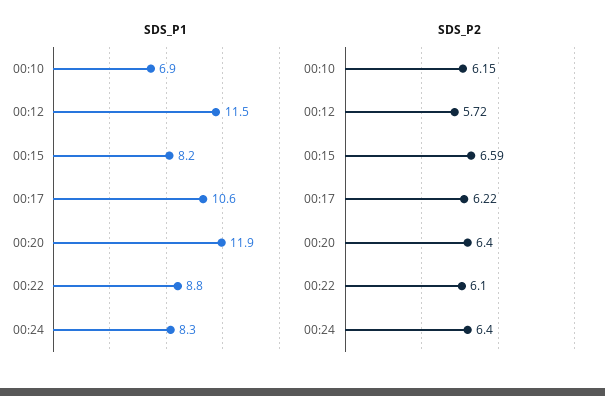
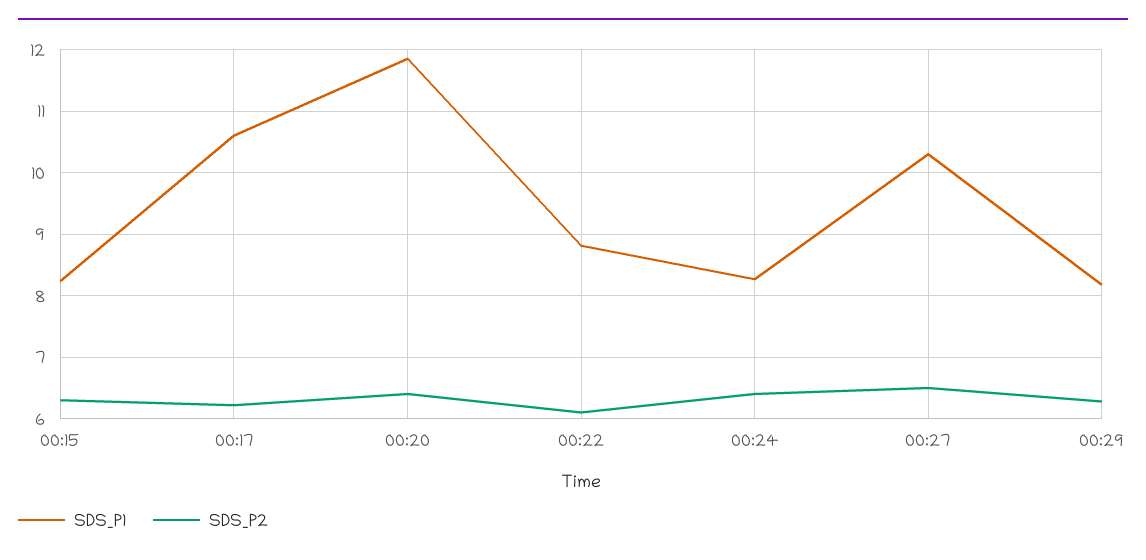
SDS_P1, 00:10: 6.9 -> none
SDS_P1, 00:12: 11.5 -> none
SDS_P2, 00:10: 6.15 -> none
SDS_P2, 00:12: 5.72 -> none
SDS_P2, 00:15: 6.59 -> 6.3
SDS_P1, 00:27: none -> 10.3
SDS_P2, 00:27: none -> 6.5
SDS_P1, 00:29: none -> 8.2
SDS_P2, 00:29: none -> 6.3

